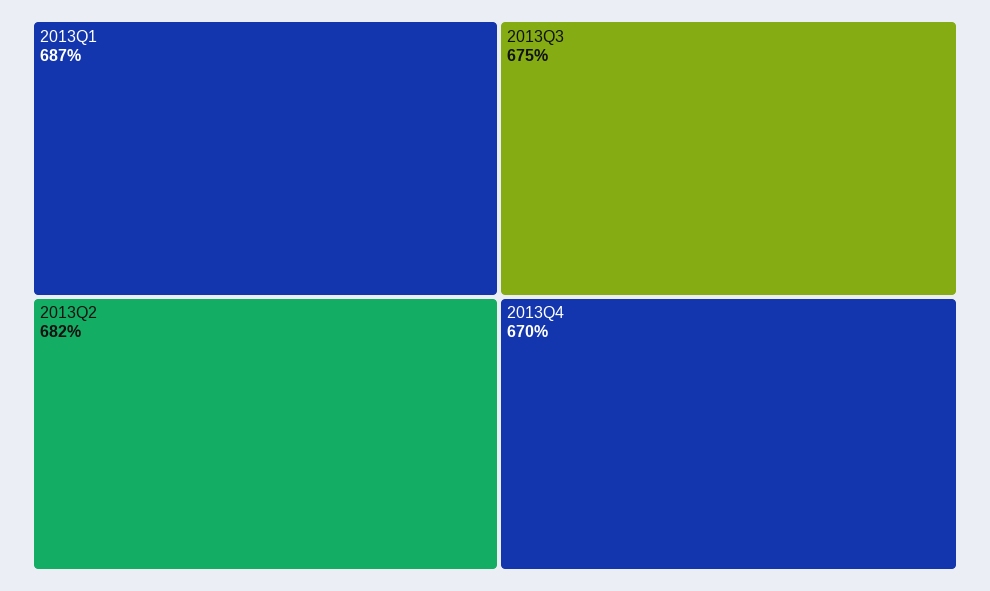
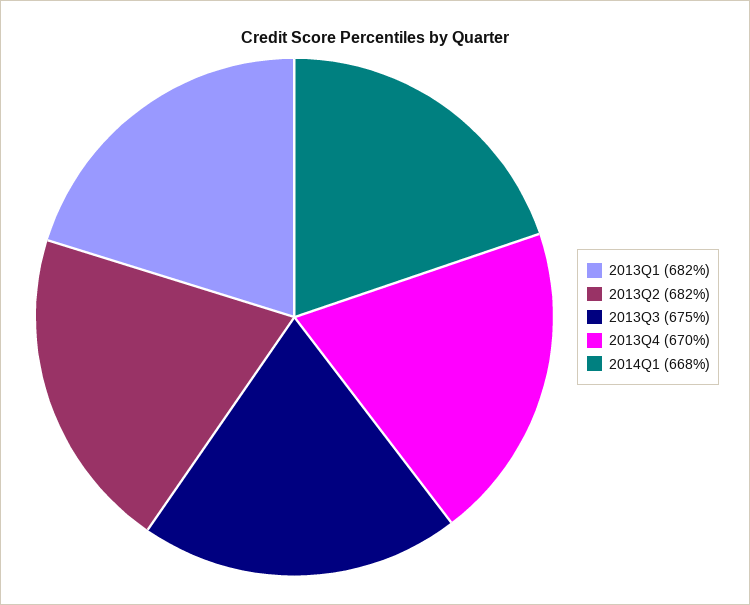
2013Q1: 687 -> 682
2014Q1: none -> 668

